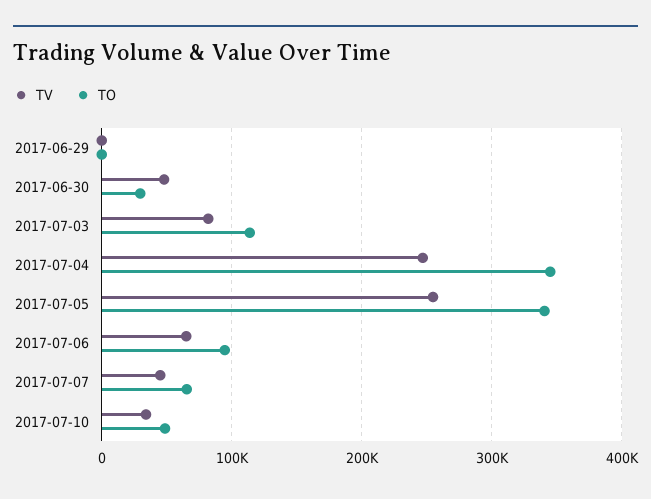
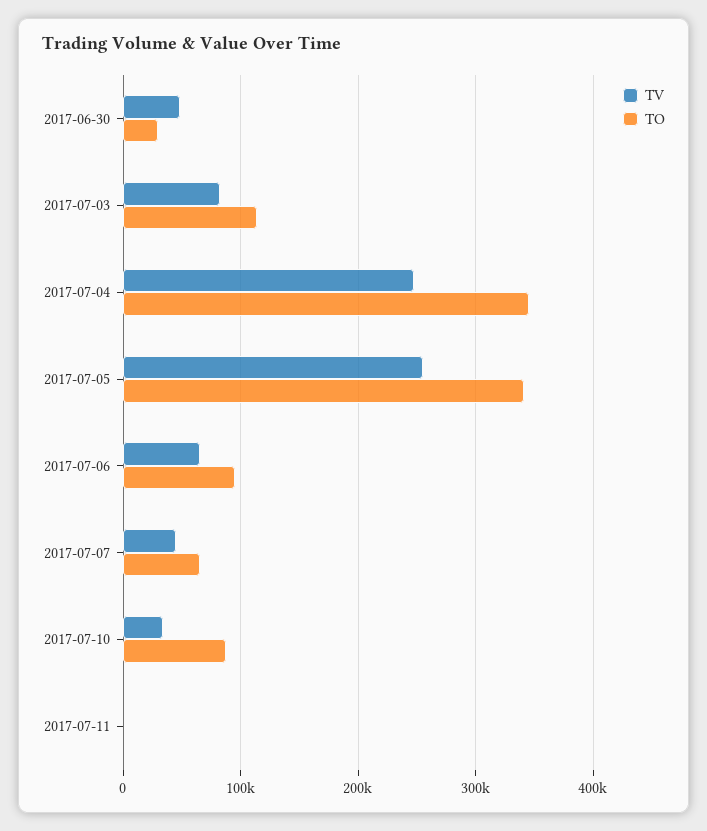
TV, 2017-06-29: 0 -> none
TO, 2017-06-29: 0 -> none
TO, 2017-07-10: 50000 -> 90000
TV, 2017-07-11: none -> 0
TO, 2017-07-11: none -> 0

